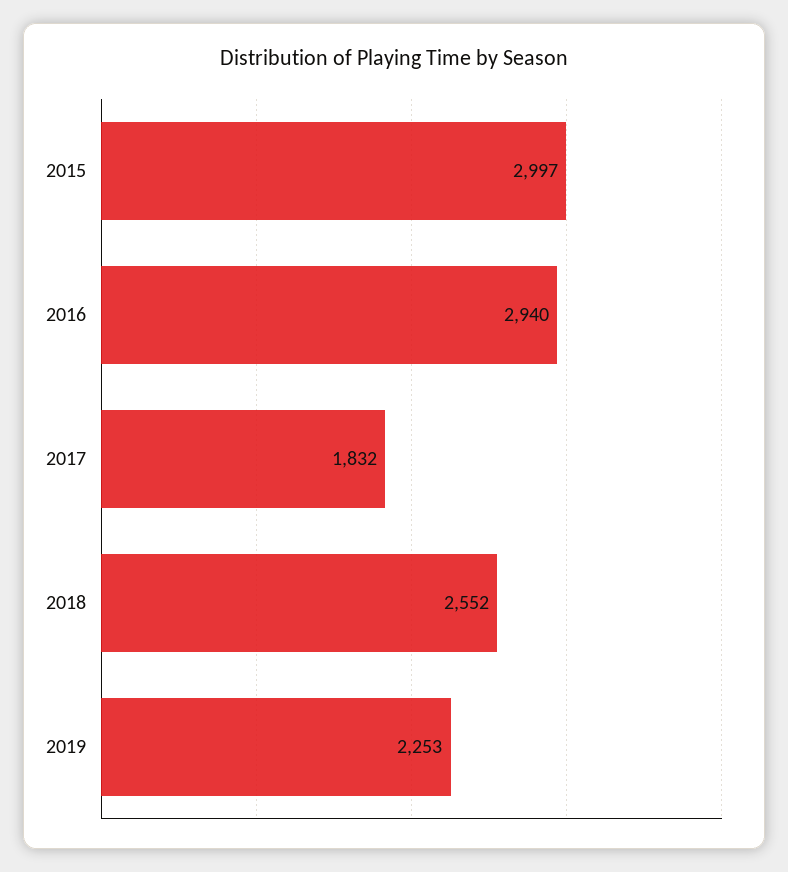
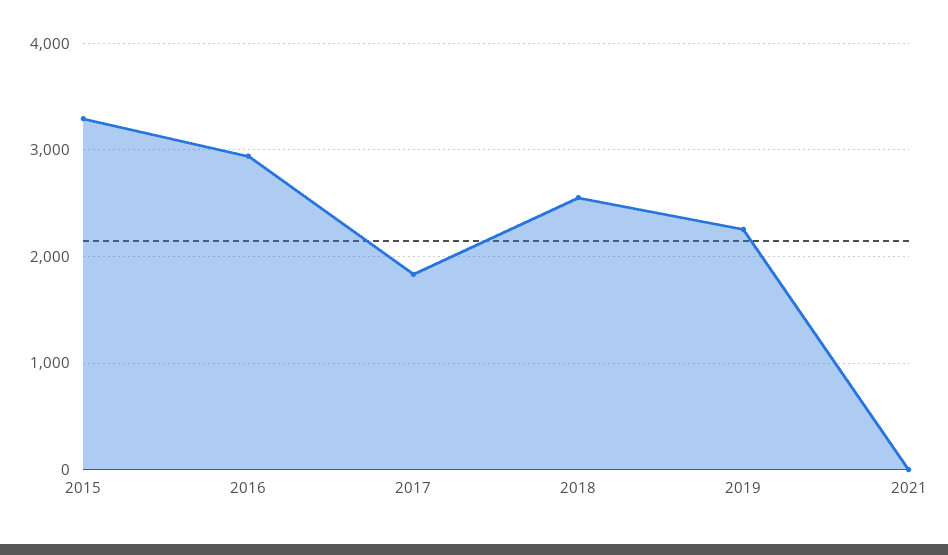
2015: 2997 -> 3300
2021: none -> 0

